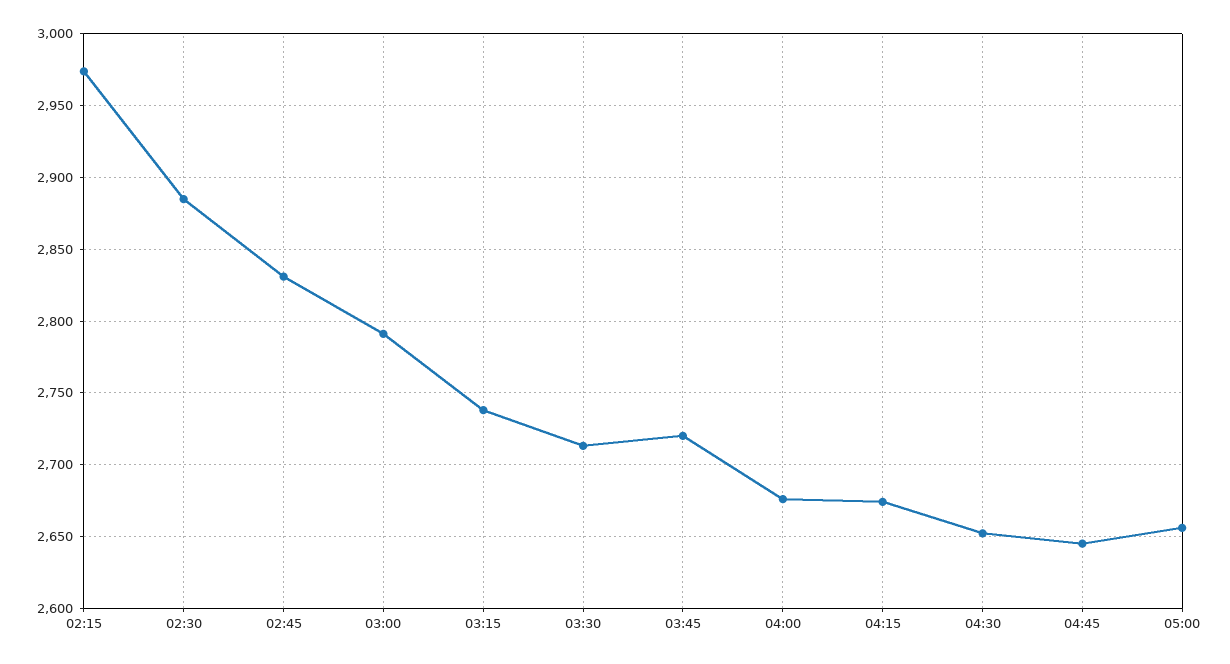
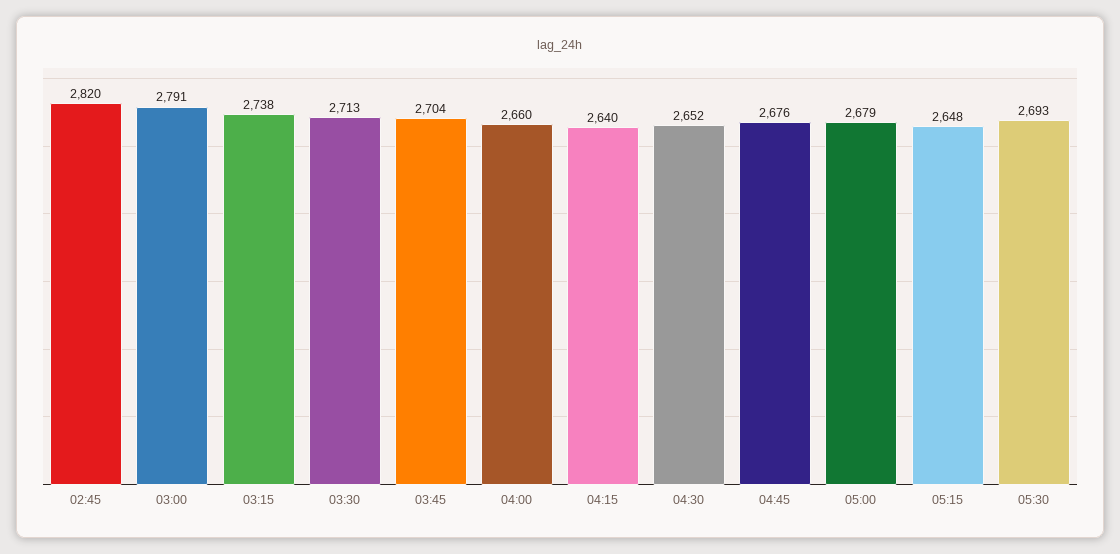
02:15: 2975 -> none
02:30: 2885 -> none
02:45: 2830 -> 2820
03:45: 2720 -> 2704
04:00: 2675 -> 2660
04:15: 2675 -> 2640
04:45: 2645 -> 2676
05:00: 2655 -> 2679
05:15: none -> 2648
05:30: none -> 2693

